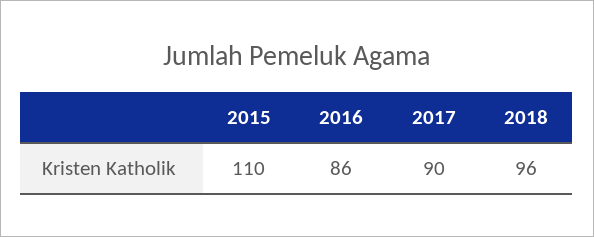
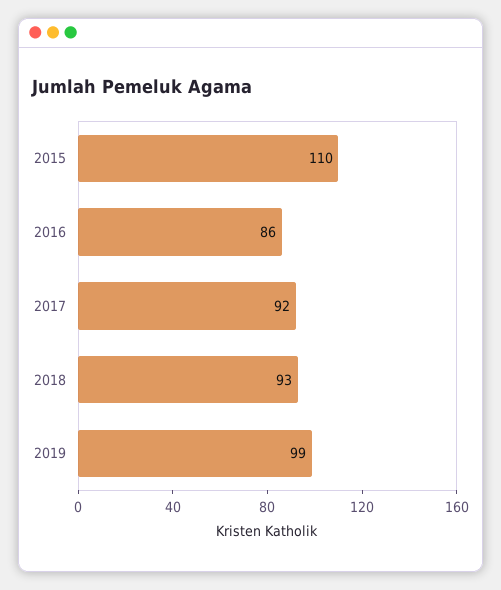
2017: 90 -> 92
2018: 96 -> 93
2019: none -> 99

